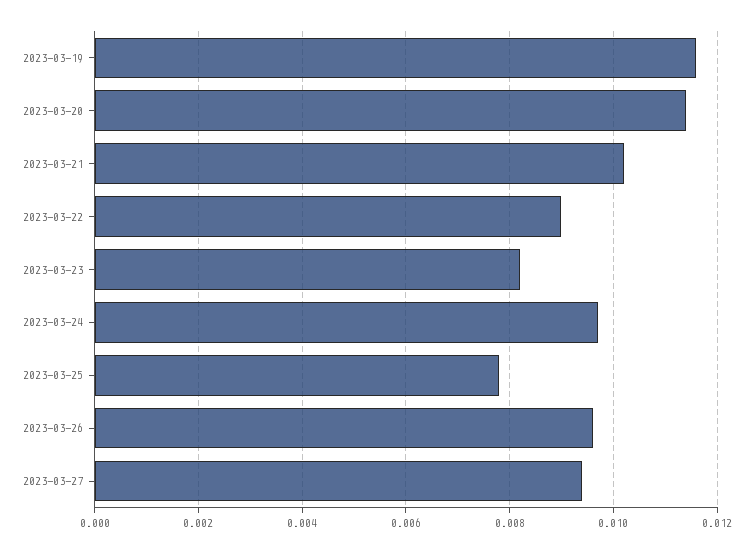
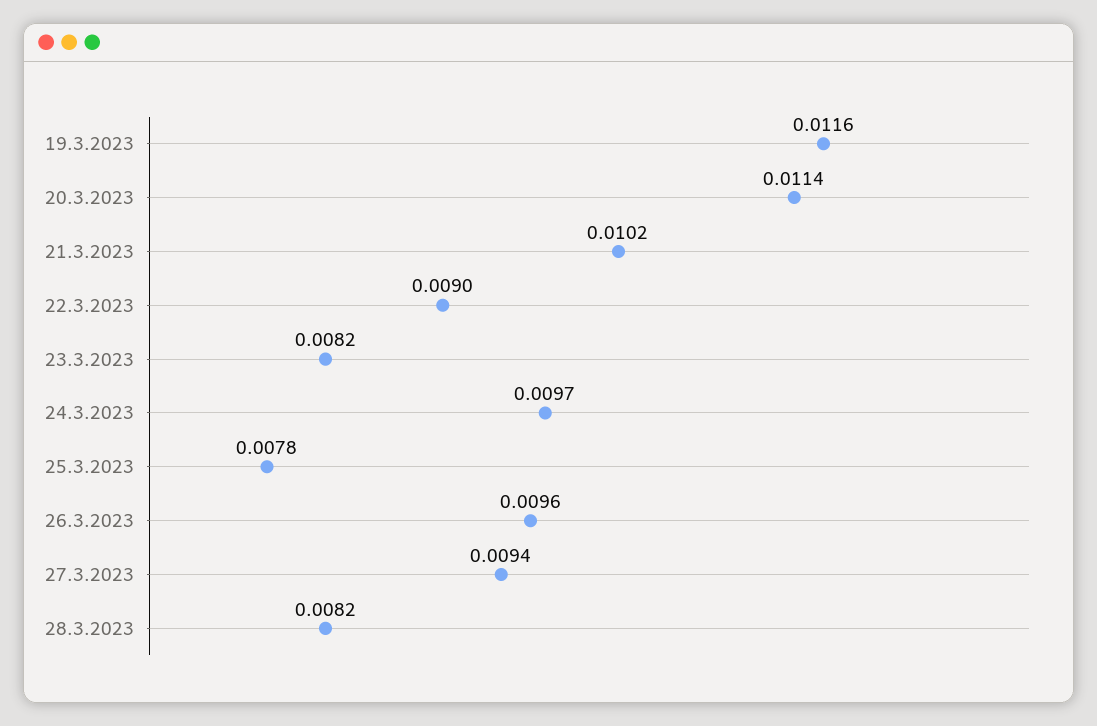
28.3.2023: none -> 0.0082

